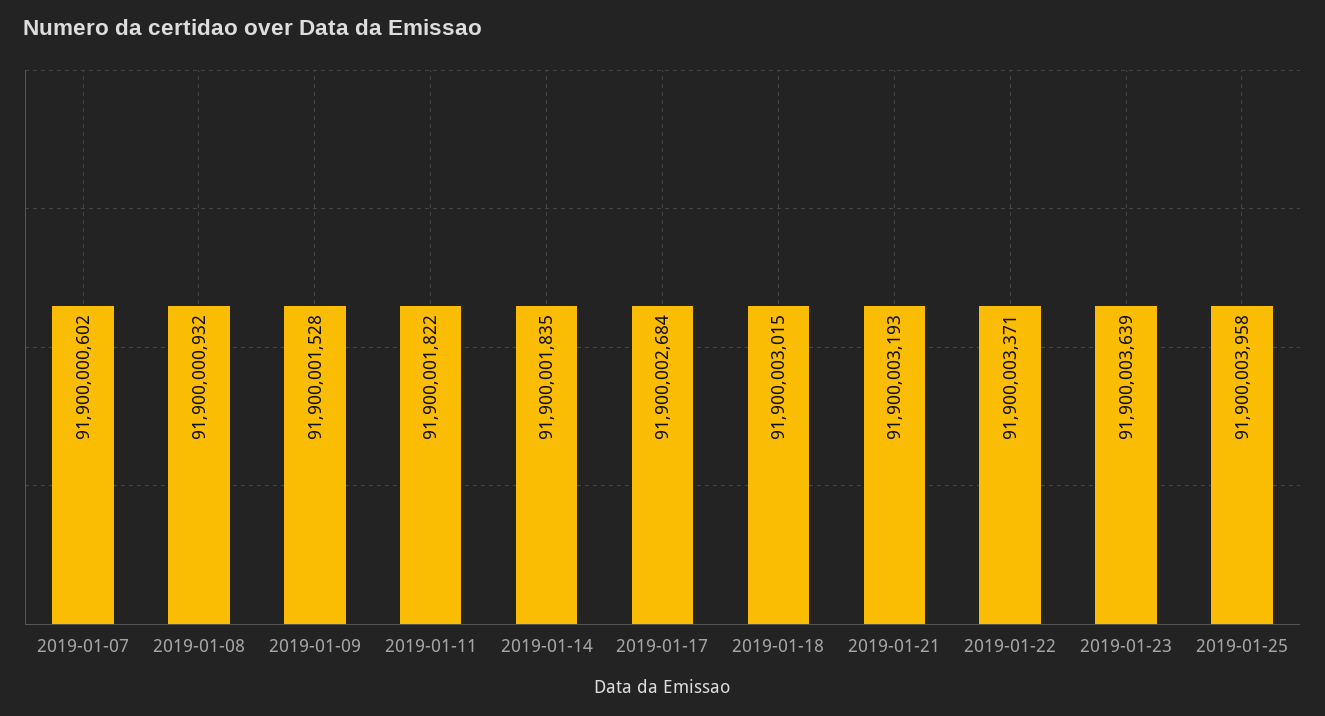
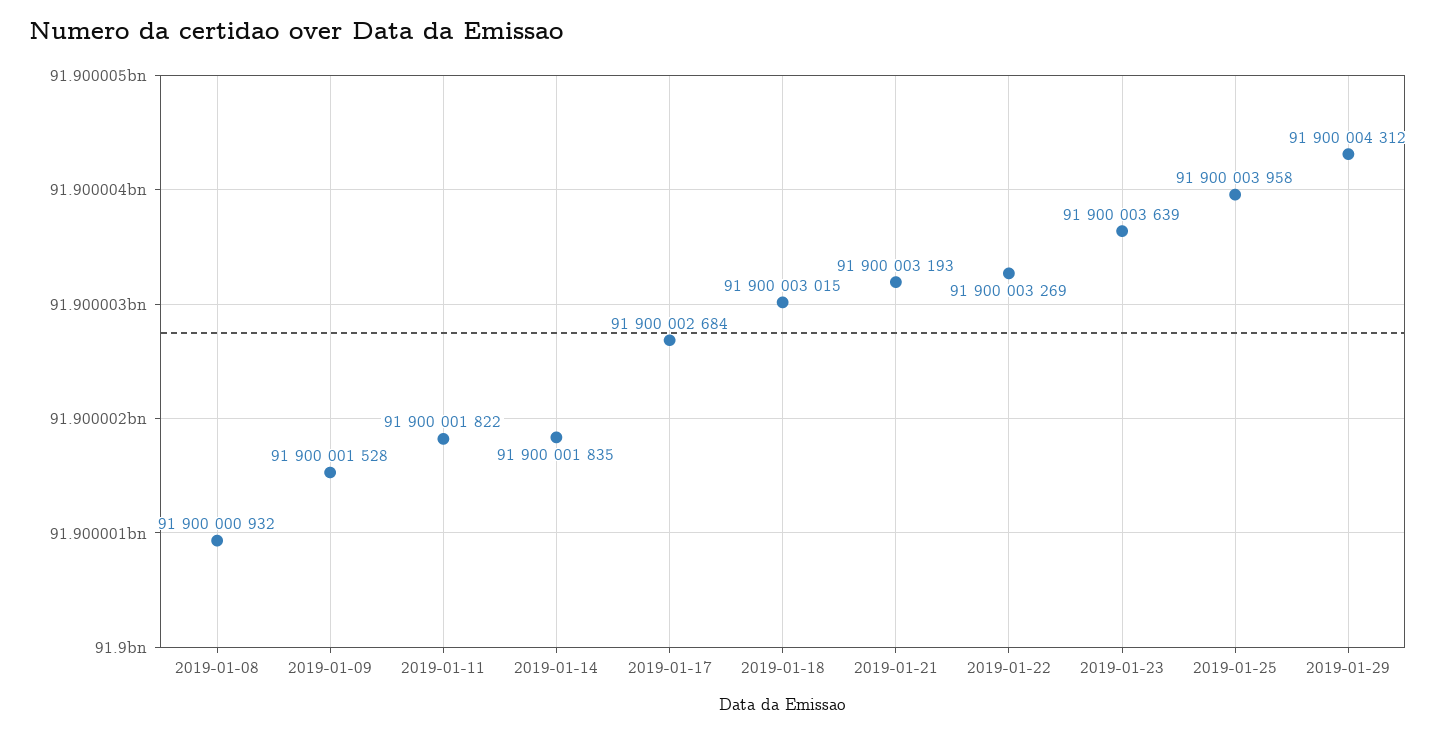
2019-01-07: 91900000602 -> none
2019-01-22: 91900003371 -> 91900003269
2019-01-29: none -> 91900004312

